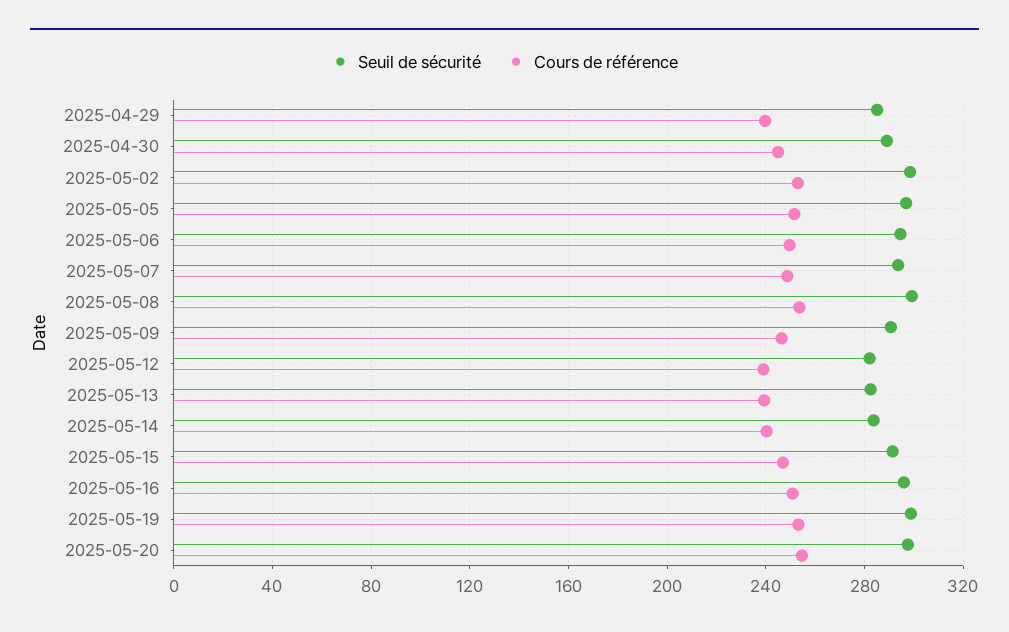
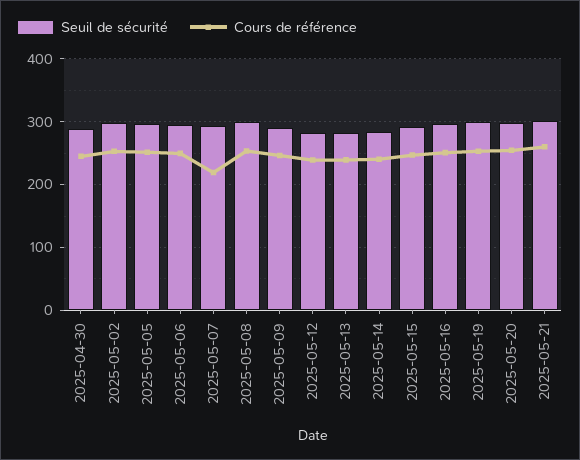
Seuil de sécurité, 2025-04-29: 285 -> none
Cours de référence, 2025-04-29: 240 -> none
Cours de référence, 2025-05-07: 250 -> 220
Seuil de sécurité, 2025-05-21: none -> 300
Cours de référence, 2025-05-21: none -> 260

